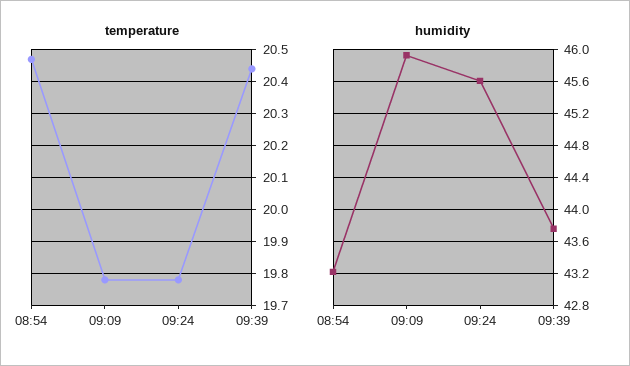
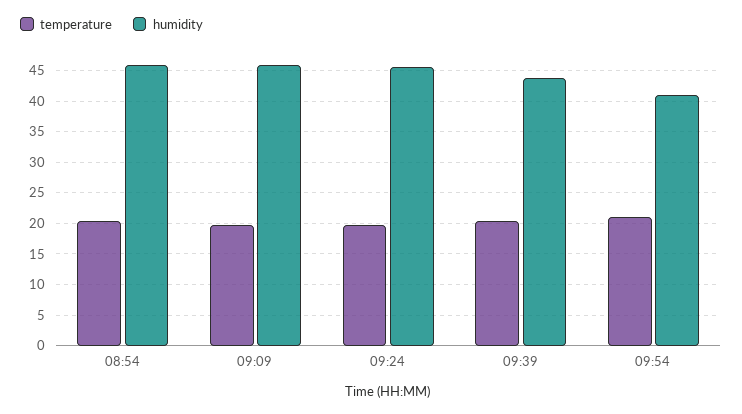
humidity, 08:54: 43.2 -> 46
temperature, 09:54: none -> 21
humidity, 09:54: none -> 41

